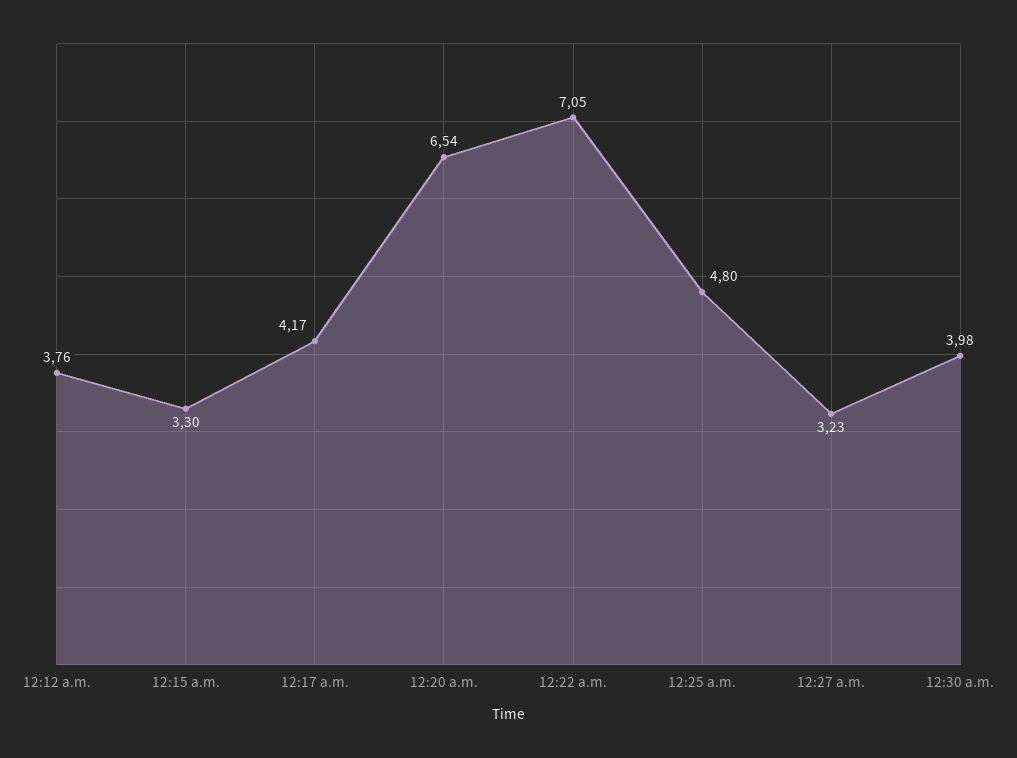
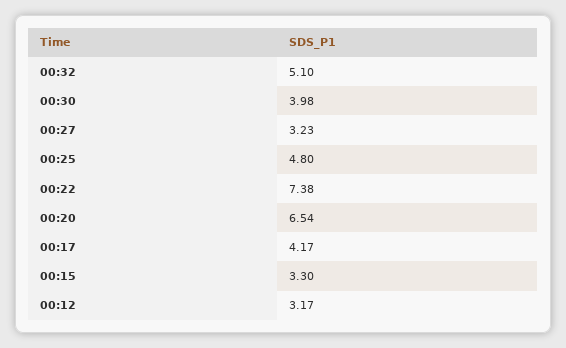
12:12 a.m.: 3.76 -> 3.17
12:22 a.m.: 7.05 -> 7.38
00:32: none -> 5.1

